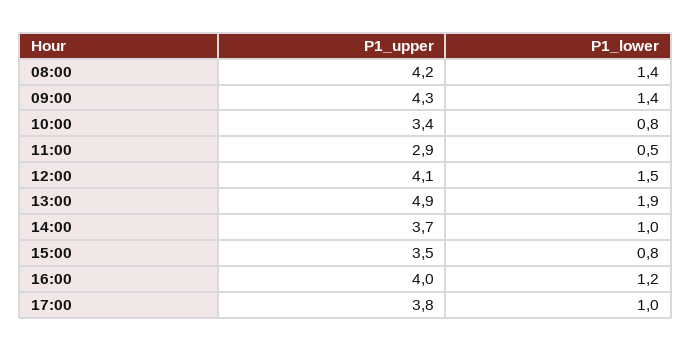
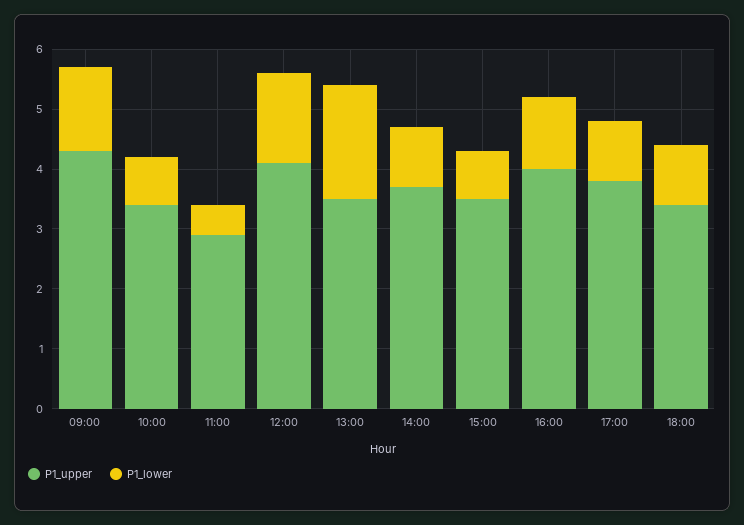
P1_upper, 08:00: 4.2 -> none
P1_lower, 08:00: 1.4 -> none
P1_upper, 13:00: 4.9 -> 3.5
P1_upper, 18:00: none -> 3.5
P1_lower, 18:00: none -> 1

